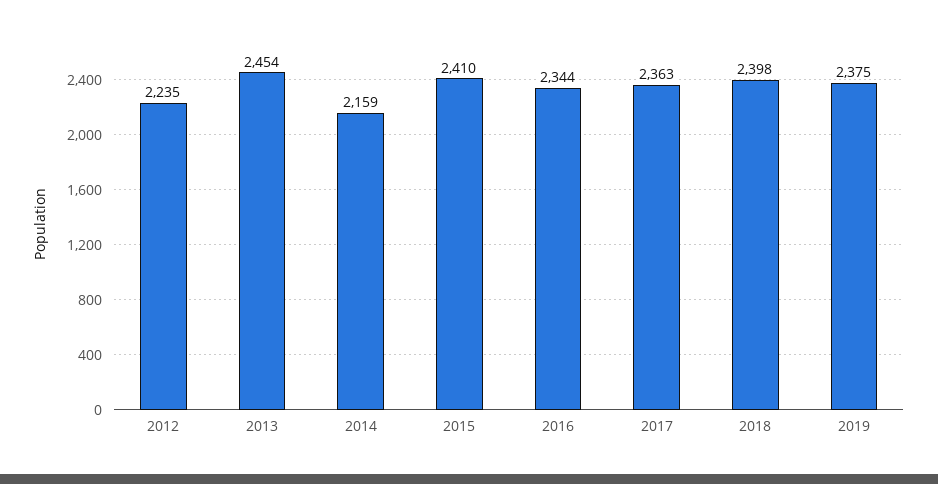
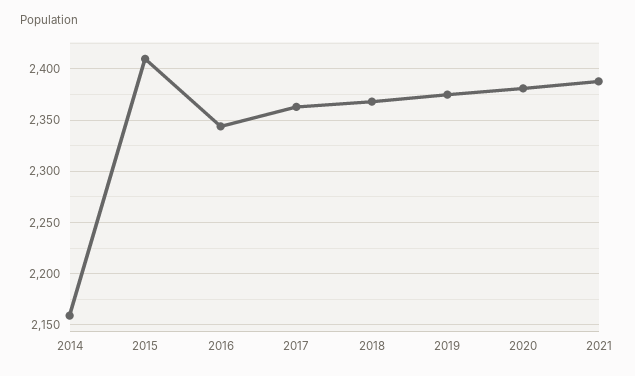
2012: 2235 -> none
2013: 2454 -> none
2018: 2398 -> 2370
2020: none -> 2380
2021: none -> 2390

